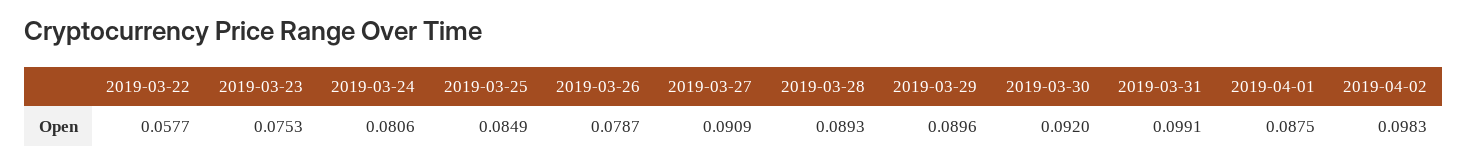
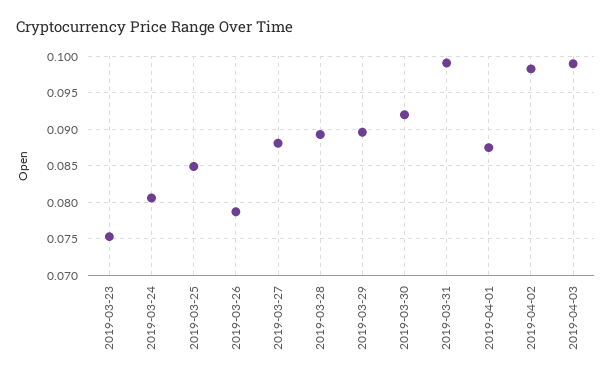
2019-03-22: 0.0577 -> none
2019-03-27: 0.0909 -> 0.088
2019-04-03: none -> 0.099

